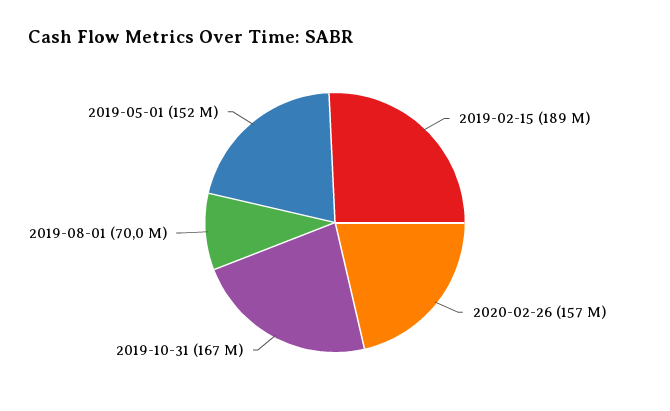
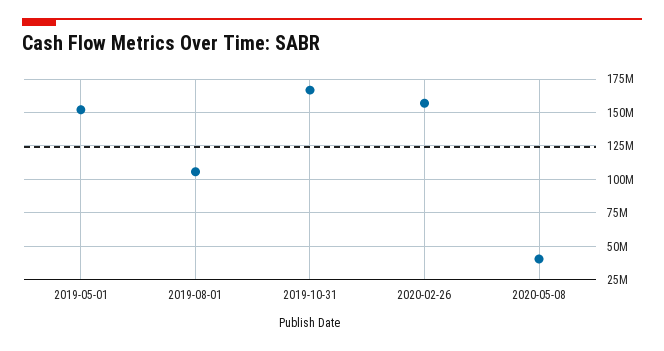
2019-02-15: 189000000 -> none
2019-08-01: 70000000 -> 105000000
2020-05-08: none -> 40000000

